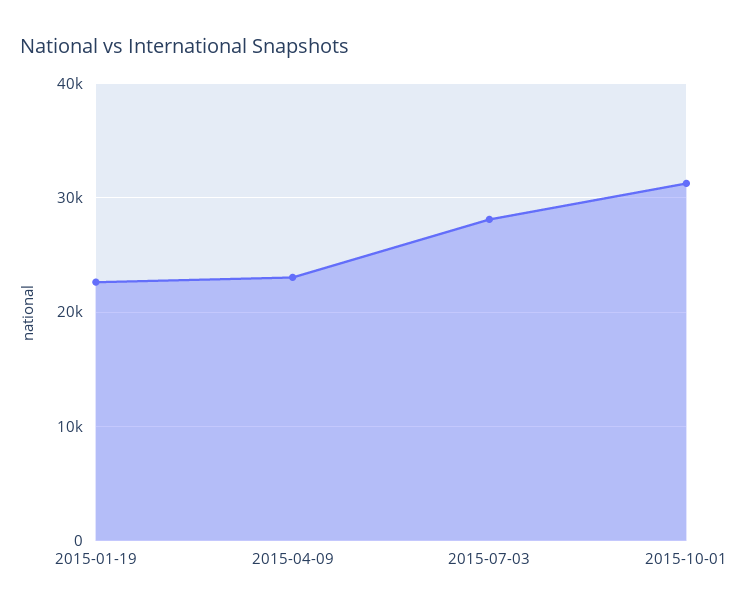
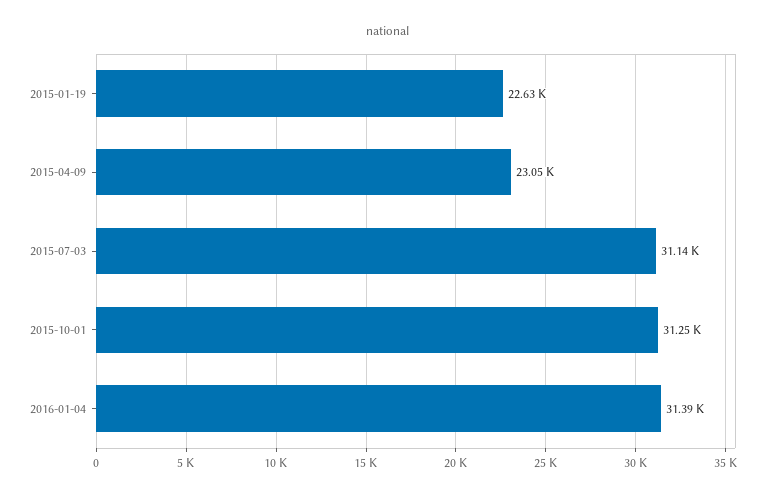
2015-07-03: 28000 -> 31140
2016-01-04: none -> 31390

